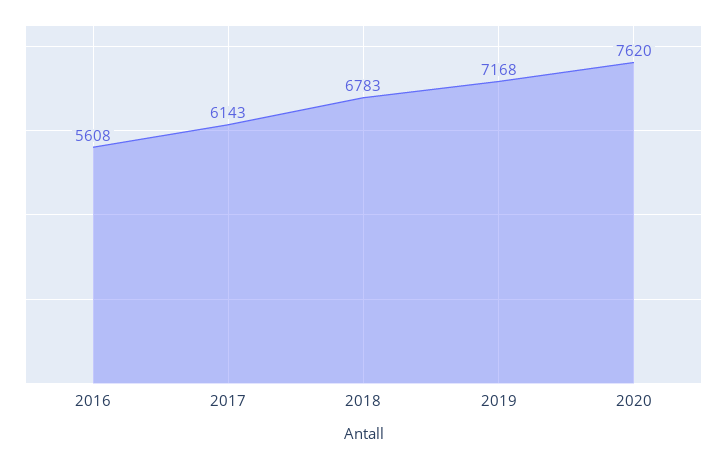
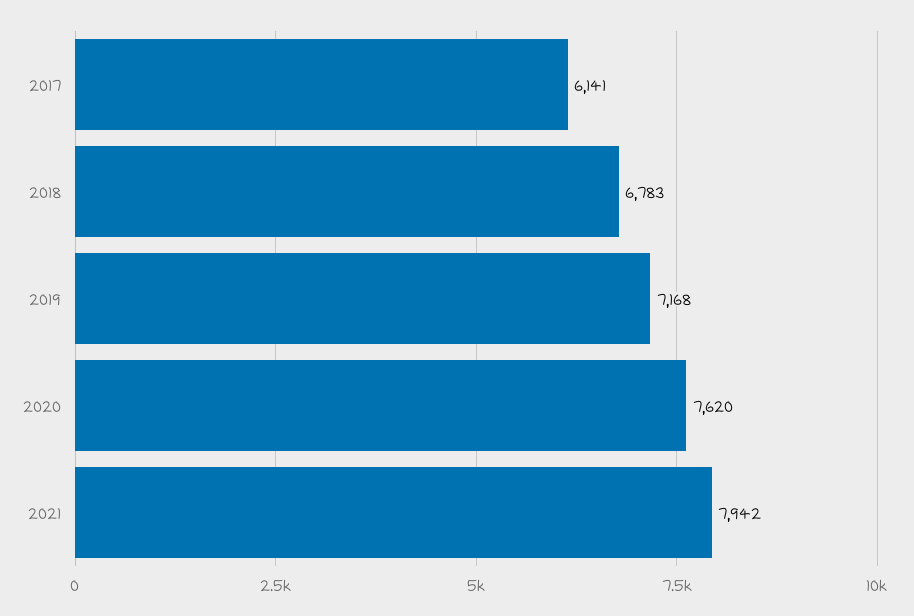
2016: 5608 -> none
2017: 6143 -> 6141
2021: none -> 7942

